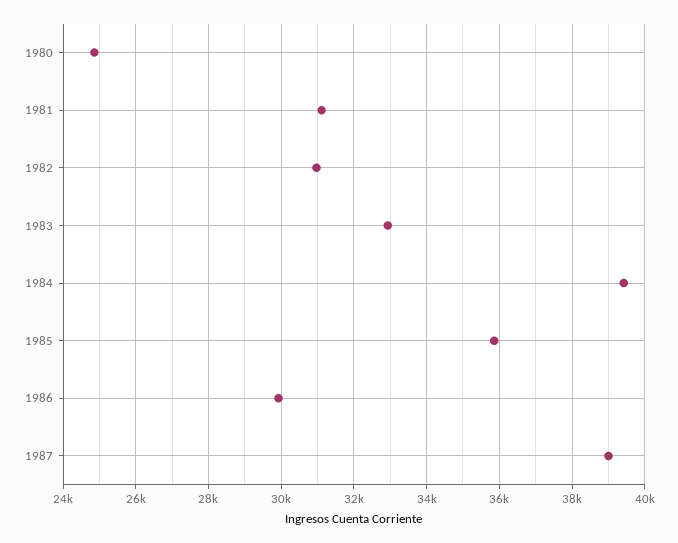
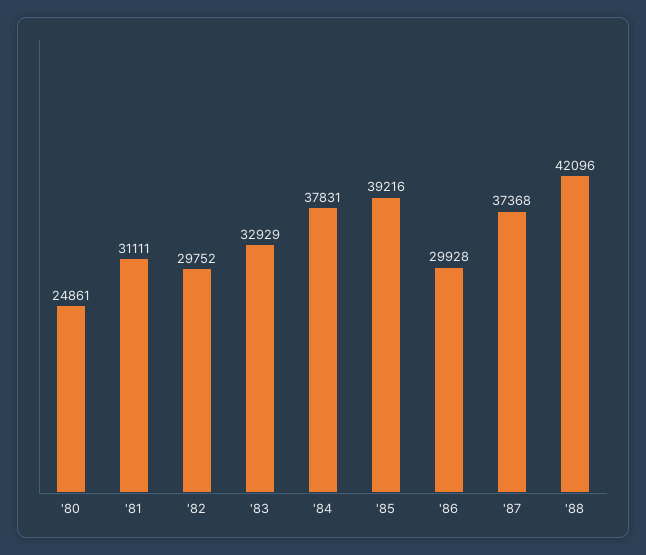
1982: 31000 -> 29752
1984: 39400 -> 37831
1985: 35800 -> 39216
1987: 39000 -> 37368
'88: none -> 42096

